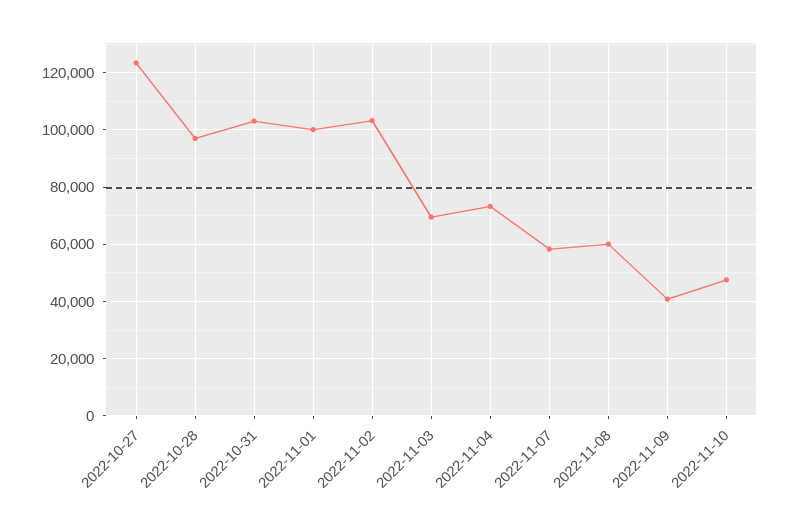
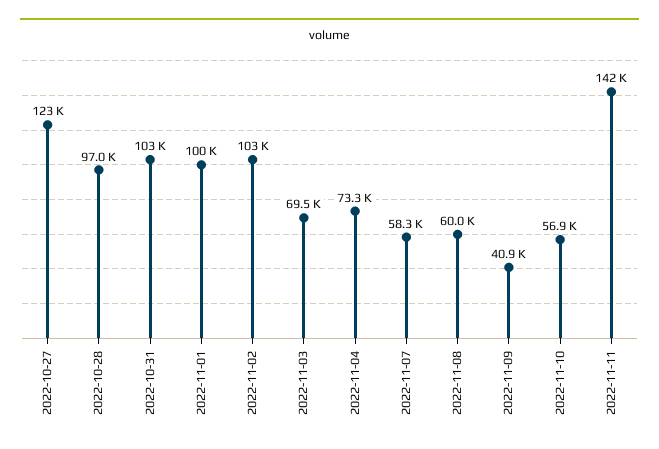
2022-11-10: 47500 -> 56900
2022-11-11: none -> 142000

